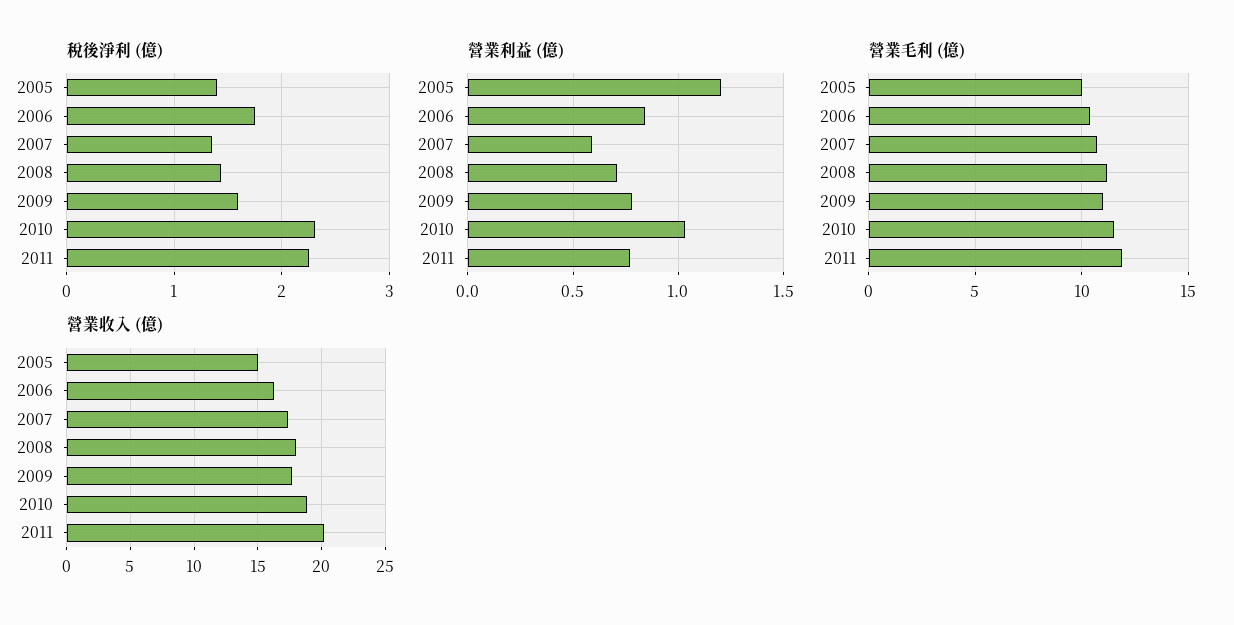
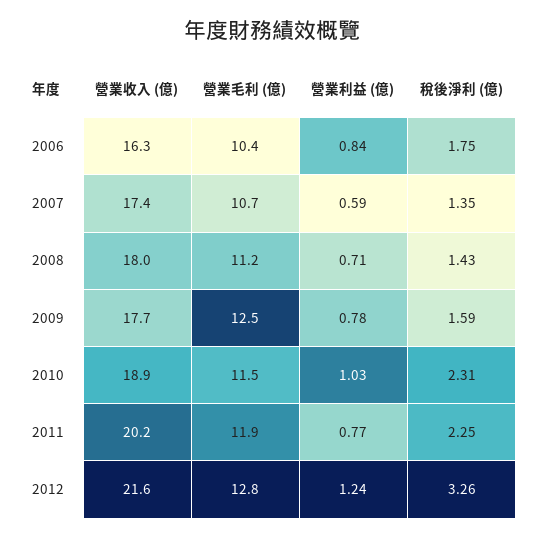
稅後淨利 (億), 2005: 1.4 -> none
營業利益 (億), 2005: 1.2 -> none
營業毛利 (億), 2005: 10 -> none
營業毛利 (億), 2009: 11 -> 12.5
營業收入 (億), 2005: 15 -> none
營業收入 (億), 2012: none -> 21.6
營業毛利 (億), 2012: none -> 12.8
營業利益 (億), 2012: none -> 1.24
稅後淨利 (億), 2012: none -> 3.26

